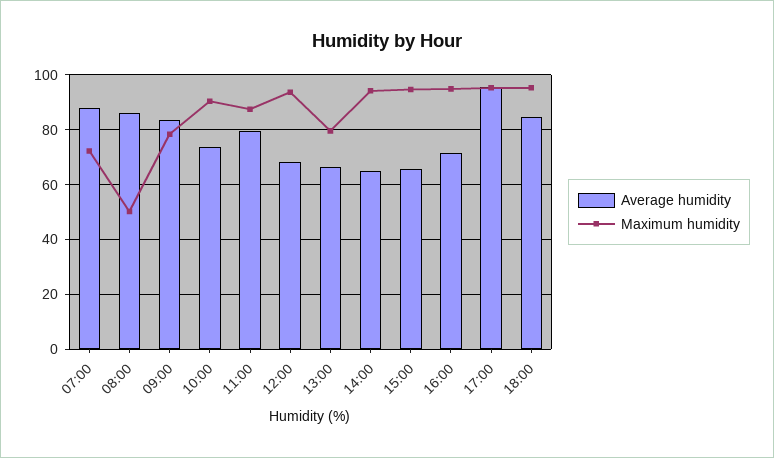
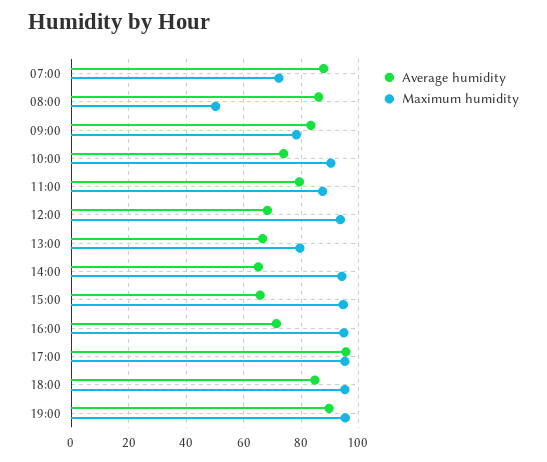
Average humidity, 19:00: none -> 90
Maximum humidity, 19:00: none -> 95

